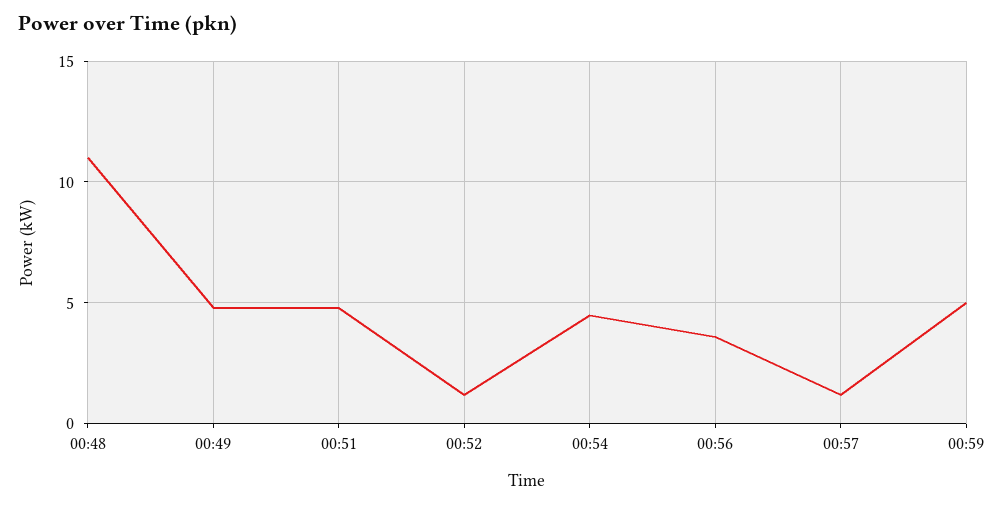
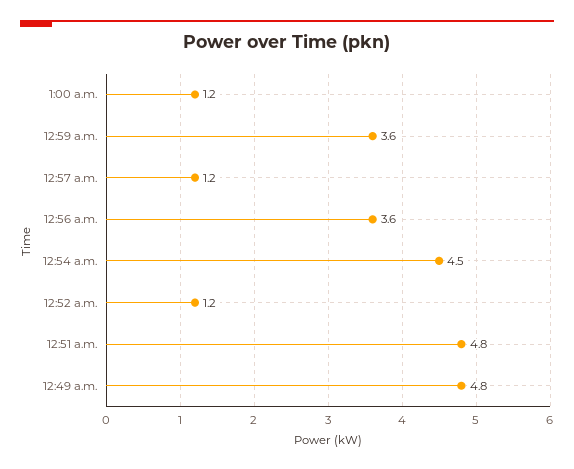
00:48: 11 -> none
00:59: 5 -> 3.6
1:00 a.m.: none -> 1.2

